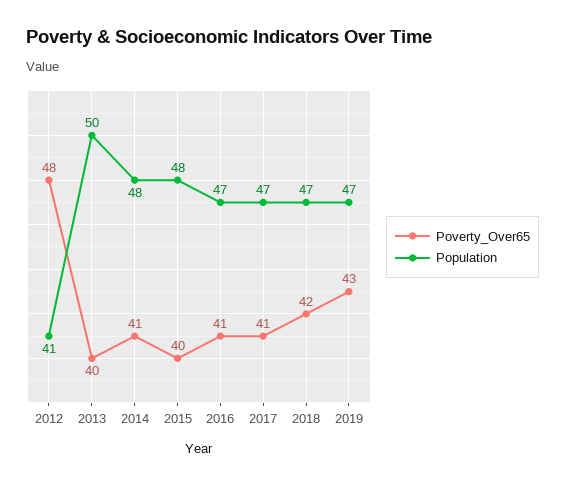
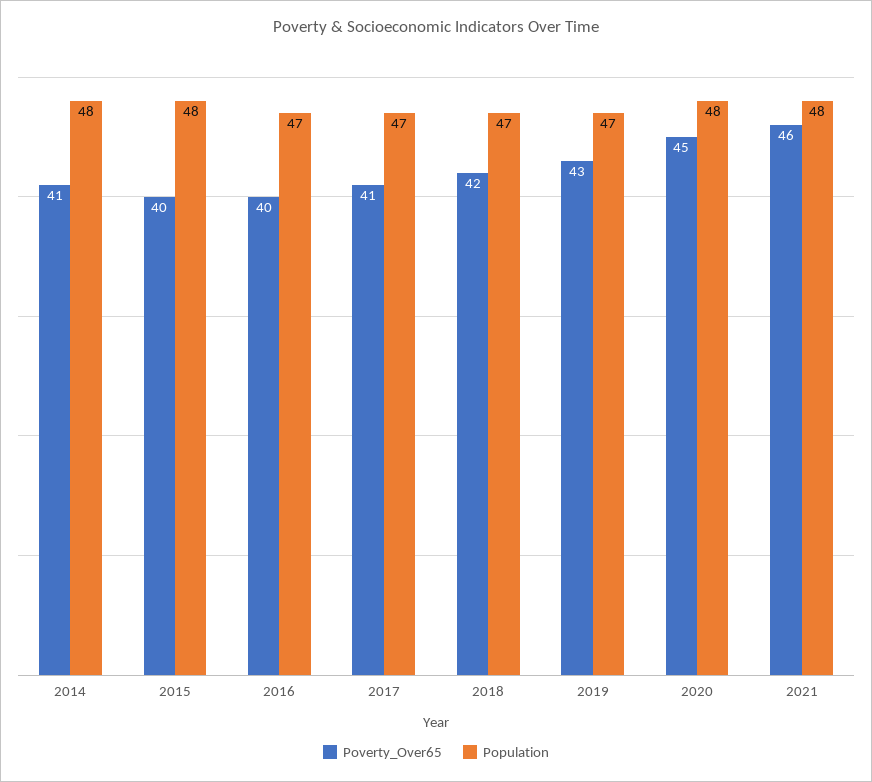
Poverty_Over65, 2012: 48 -> none
Population, 2012: 41 -> none
Poverty_Over65, 2013: 40 -> none
Population, 2013: 50 -> none
Poverty_Over65, 2016: 41 -> 40
Poverty_Over65, 2020: none -> 45
Population, 2020: none -> 48
Poverty_Over65, 2021: none -> 46
Population, 2021: none -> 48

